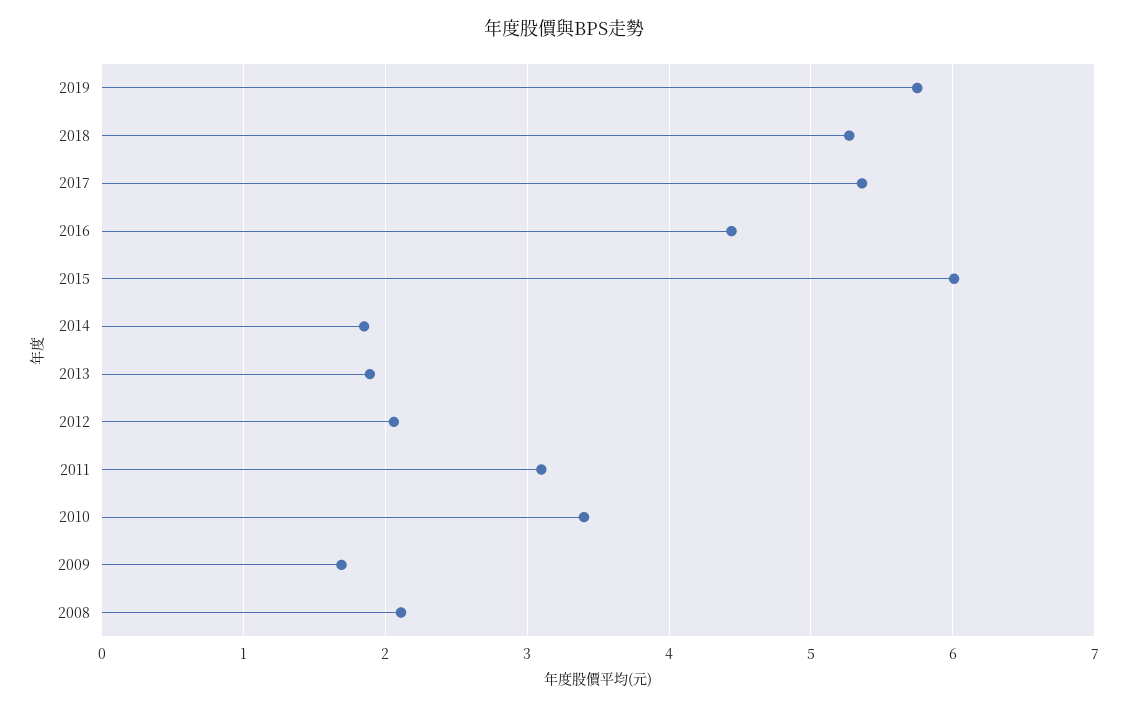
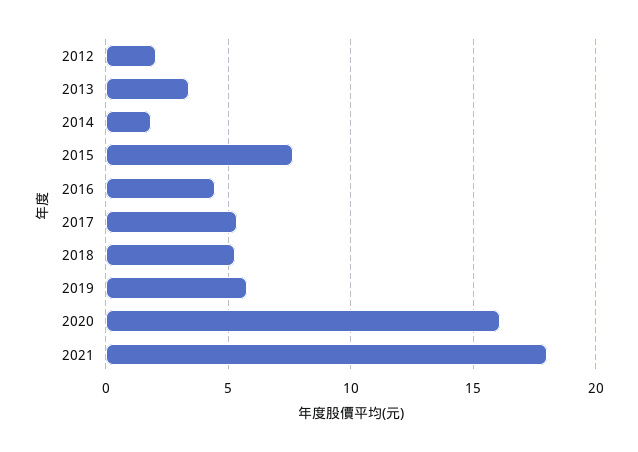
2015: 6 -> 7.5
2013: 1.9 -> 3.5
2011: 3.1 -> none
2010: 3.4 -> none
2009: 1.7 -> none
2008: 2.1 -> none
2020: none -> 16
2021: none -> 18

